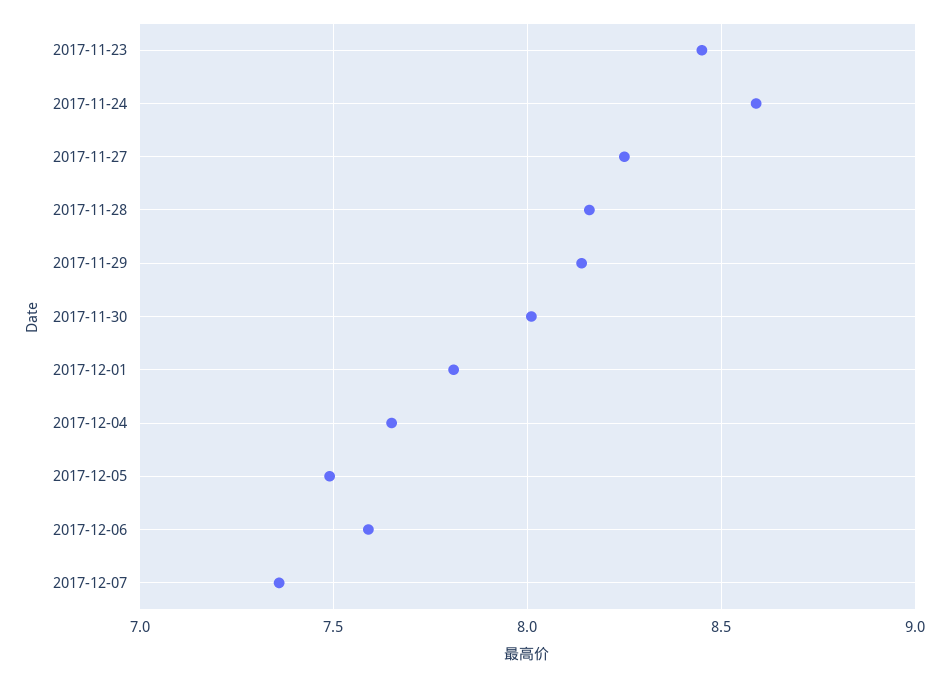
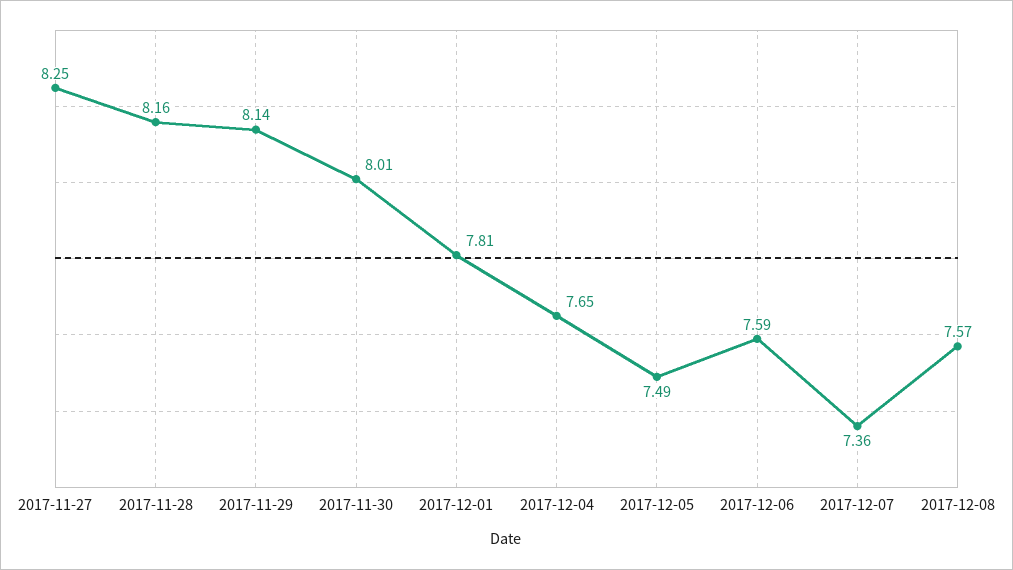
2017-11-23: 8.45 -> none
2017-11-24: 8.6 -> none
2017-12-08: none -> 7.57

